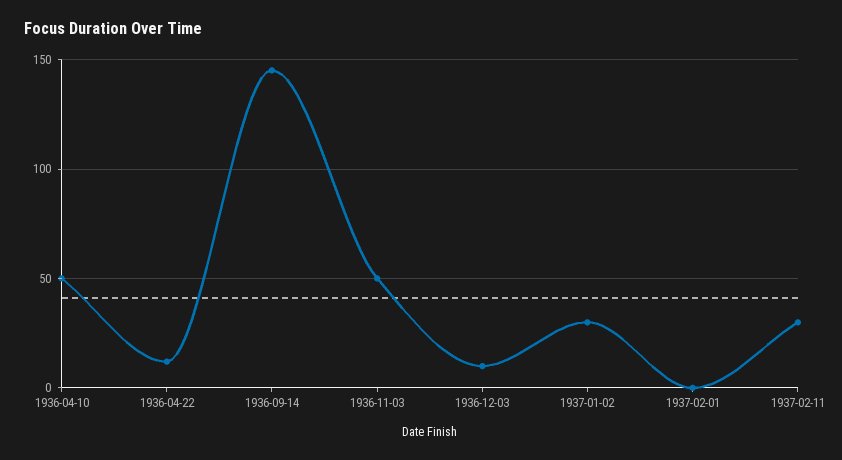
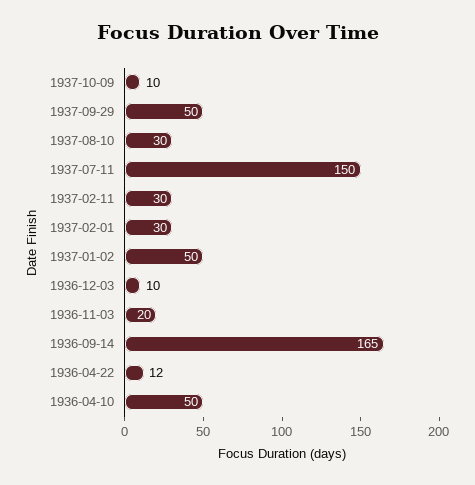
1936-09-14: 145 -> 165
1936-11-03: 50 -> 20
1937-01-02: 30 -> 50
1937-02-01: 0 -> 30
1937-10-09: none -> 10
1937-09-29: none -> 50
1937-08-10: none -> 30
1937-07-11: none -> 150

